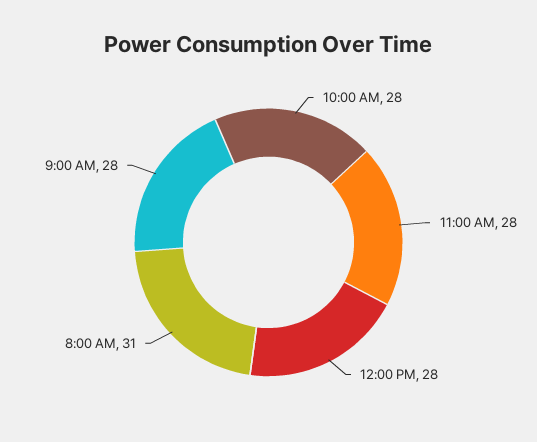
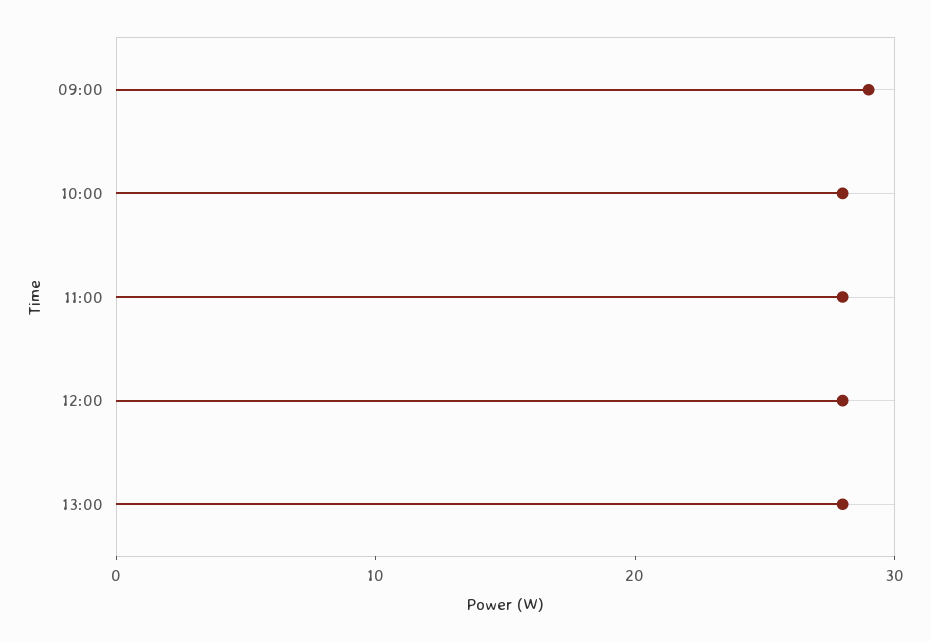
8:00 AM: 31 -> none
9:00 AM: 28 -> 29
13:00: none -> 28

